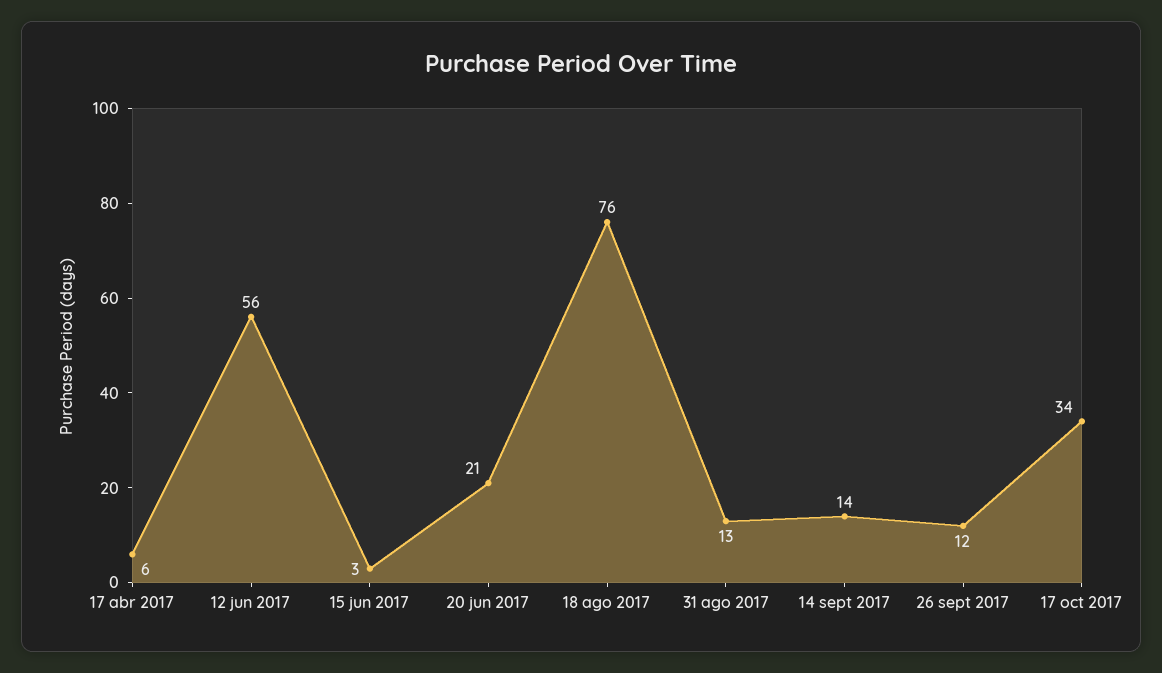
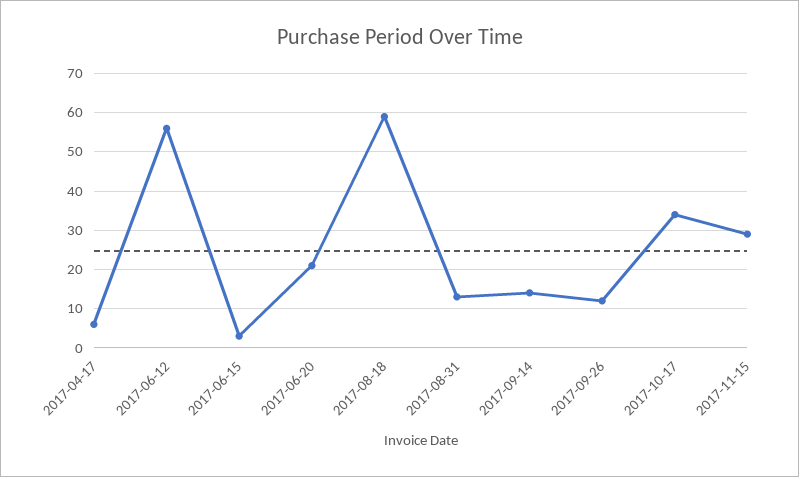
18 ago 2017: 76 -> 60
2017-11-15: none -> 30

